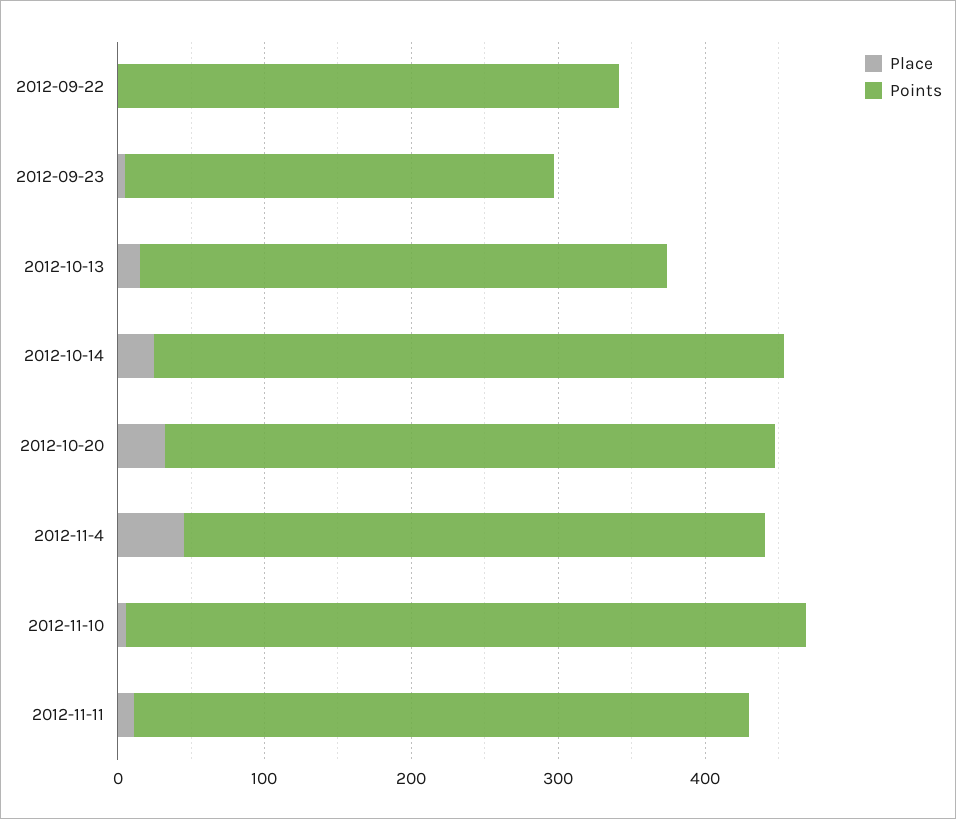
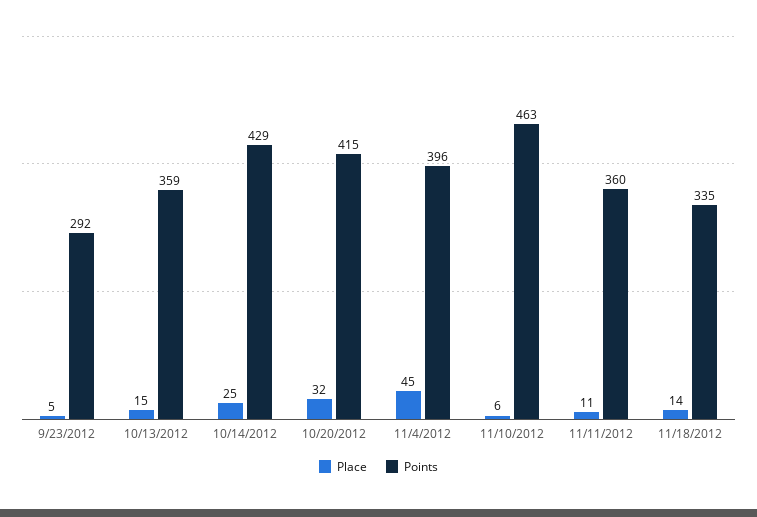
Place, 2012-09-22: 0 -> none
Points, 2012-09-22: 340 -> none
Points, 2012-11-11: 420 -> 360
Place, 11/18/2012: none -> 14
Points, 11/18/2012: none -> 335

